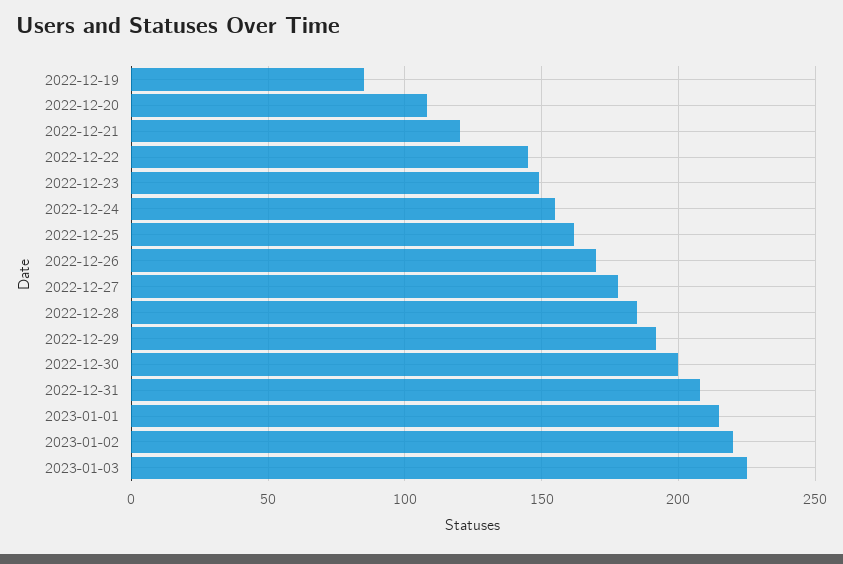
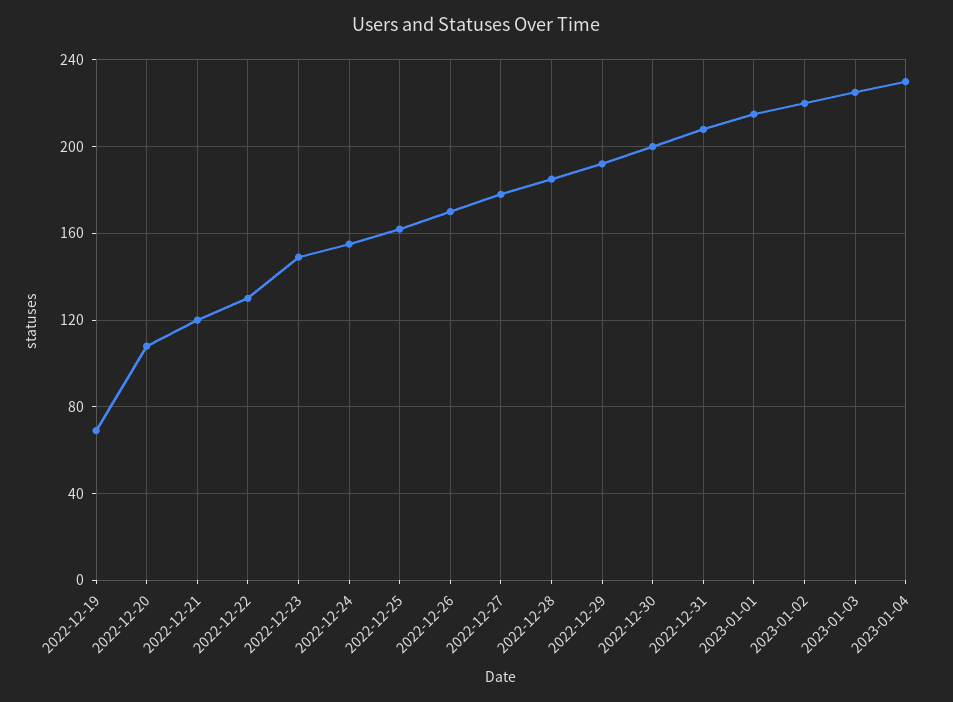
2022-12-19: 85 -> 70
2022-12-22: 145 -> 130
2023-01-04: none -> 230

